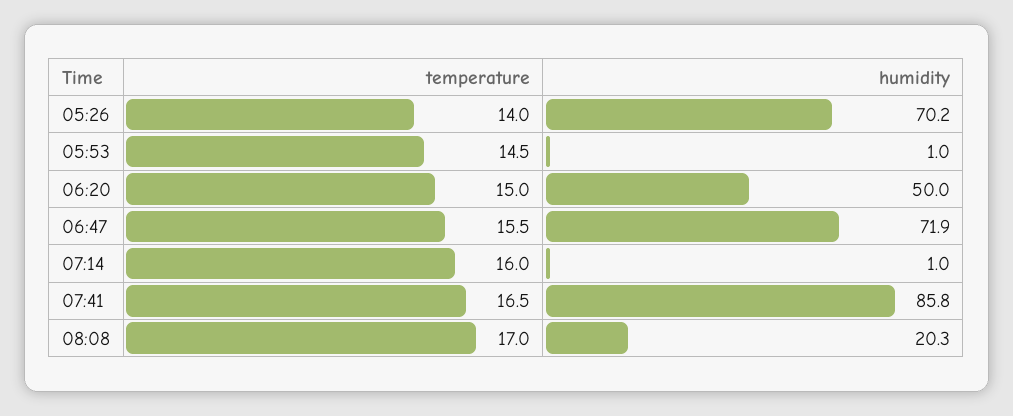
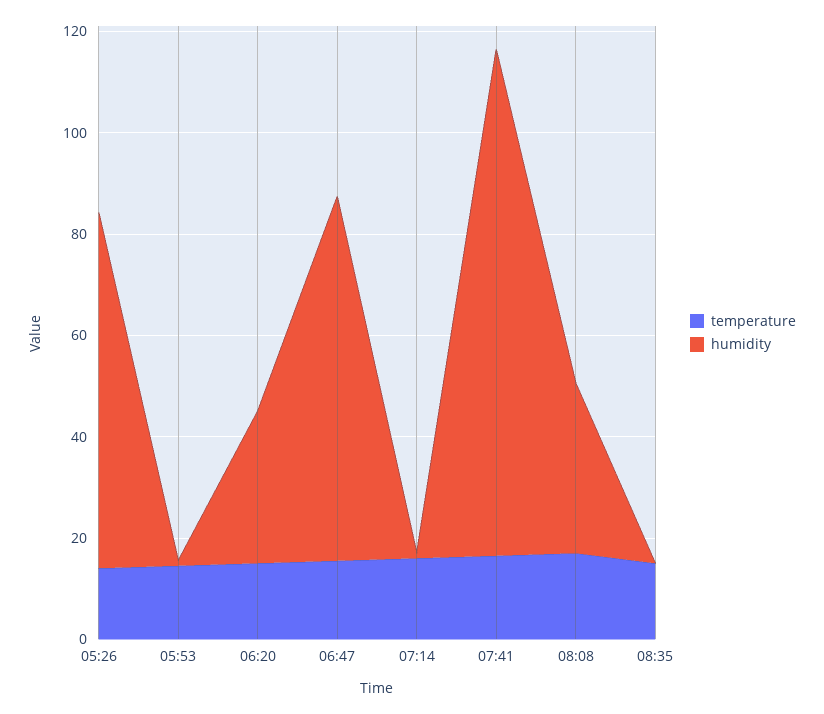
humidity, 06:20: 50 -> 30
humidity, 07:41: 85.8 -> 100
humidity, 08:08: 20.3 -> 35
temperature, 08:35: none -> 15
humidity, 08:35: none -> 0

